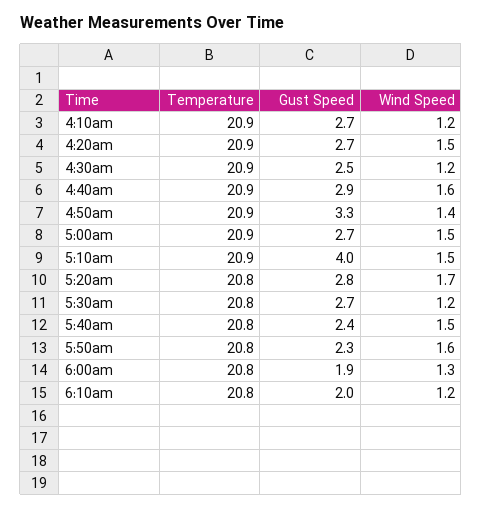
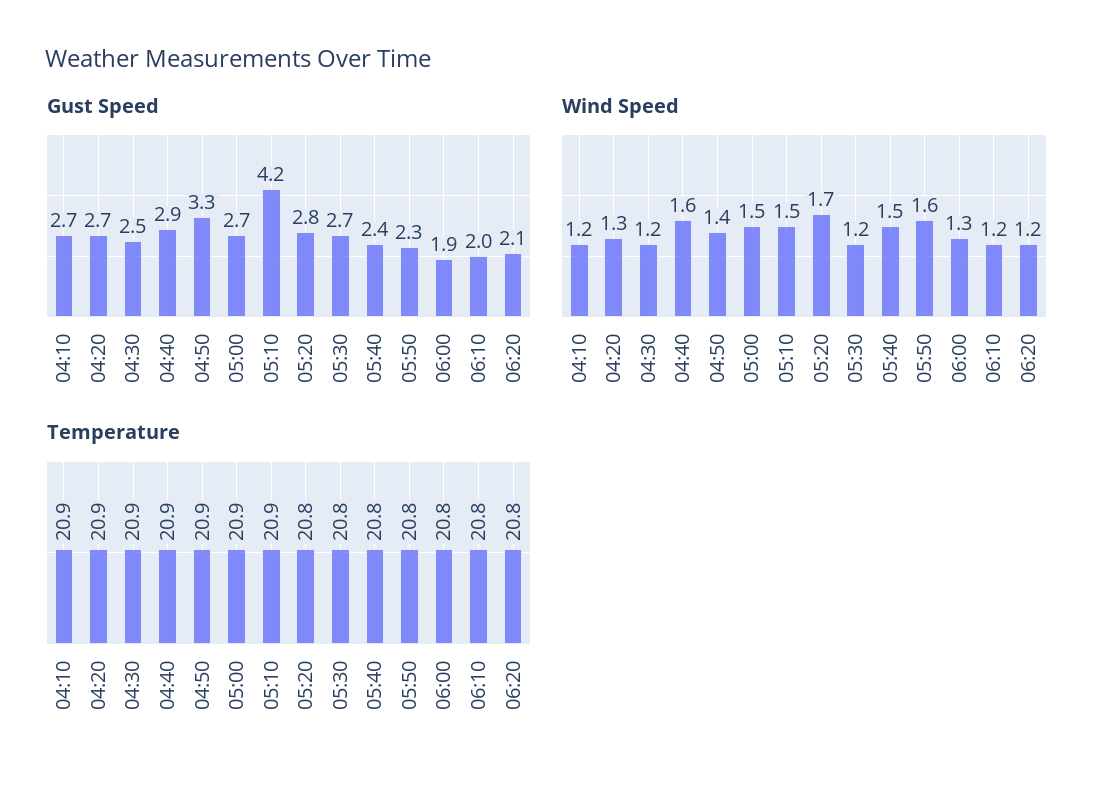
Wind Speed, 4:20am: 1.5 -> 1.3
Gust Speed, 5:10am: 4 -> 4.2
Gust Speed, 06:20: none -> 2.1
Wind Speed, 06:20: none -> 1.2
Temperature, 06:20: none -> 20.8

